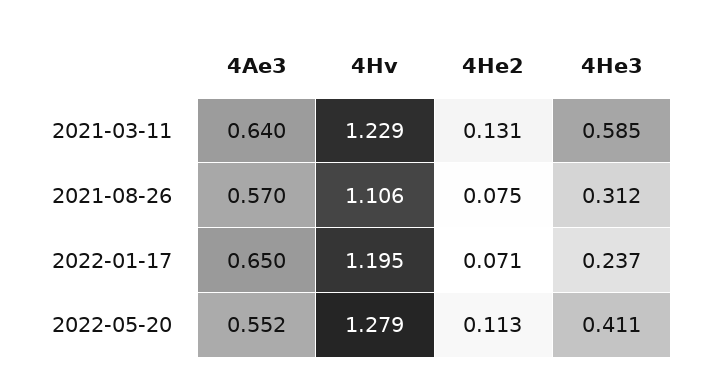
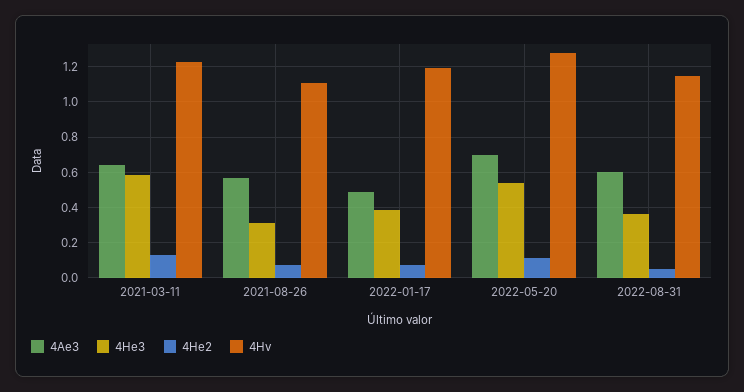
4Ae3, 2022-01-17: 0.65 -> 0.5
4He3, 2022-01-17: 0.237 -> 0.4
4Ae3, 2022-05-20: 0.552 -> 0.7
4He3, 2022-05-20: 0.411 -> 0.55
4Ae3, 2022-08-31: none -> 0.6
4He3, 2022-08-31: none -> 0.35
4He2, 2022-08-31: none -> 0.05
4Hv, 2022-08-31: none -> 1.15

